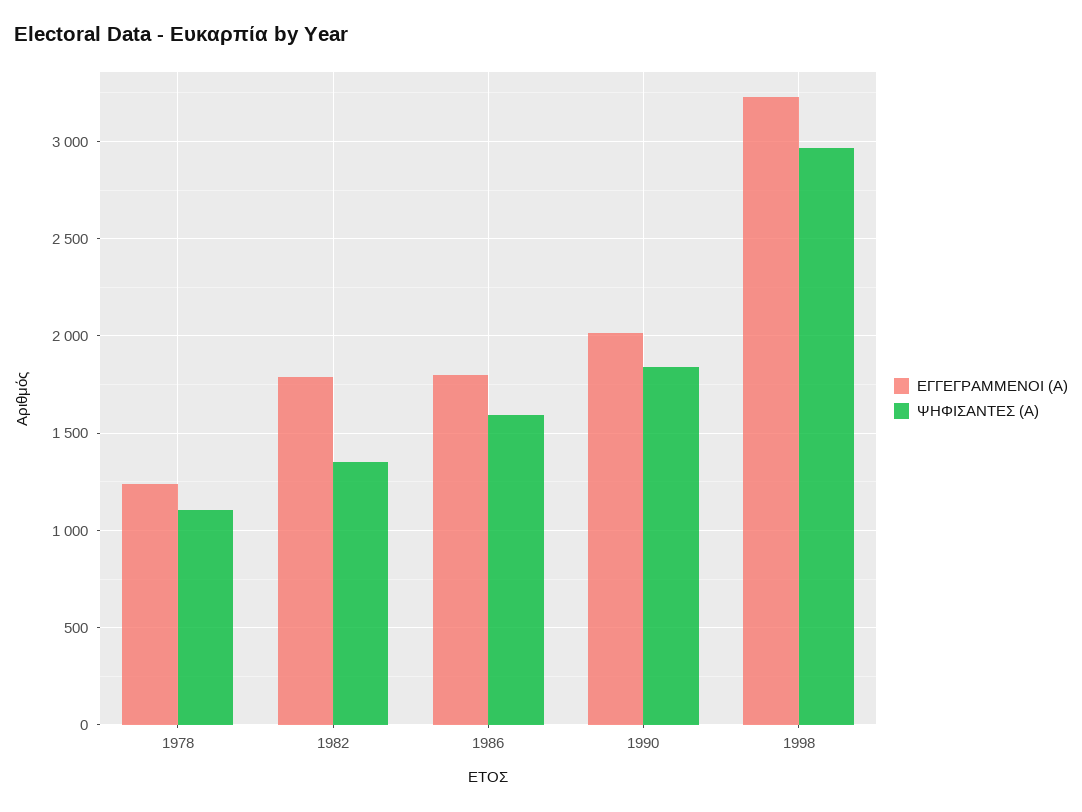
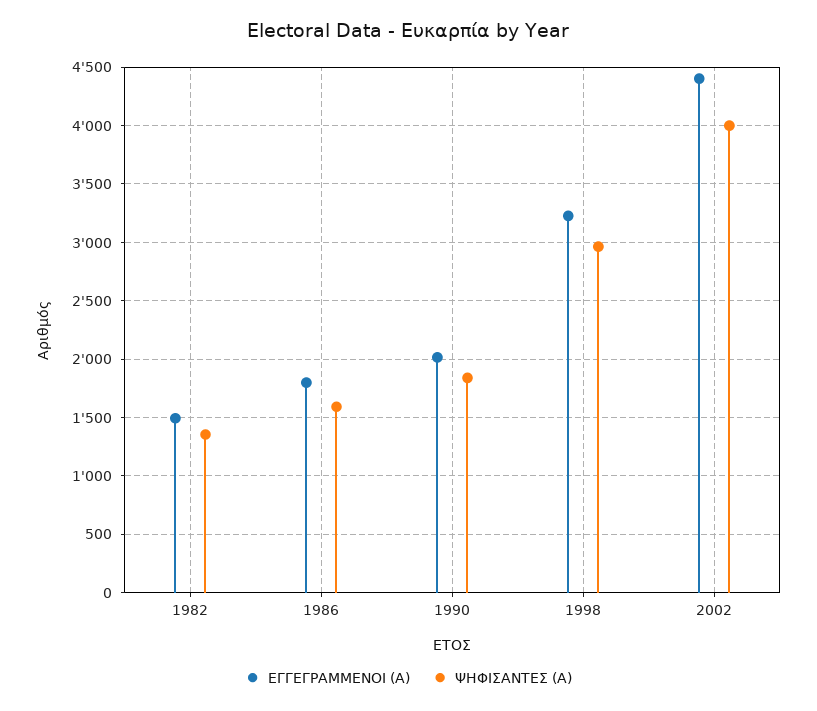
ΕΓΓΕΓΡΑΜΜΕΝΟΙ (Α), 1978: 1250 -> none
ΨΗΦΙΣΑΝΤΕΣ (Α), 1978: 1100 -> none
ΕΓΓΕΓΡΑΜΜΕΝΟΙ (Α), 1982: 1800 -> 1500
ΕΓΓΕΓΡΑΜΜΕΝΟΙ (Α), 2002: none -> 4400
ΨΗΦΙΣΑΝΤΕΣ (Α), 2002: none -> 4000

